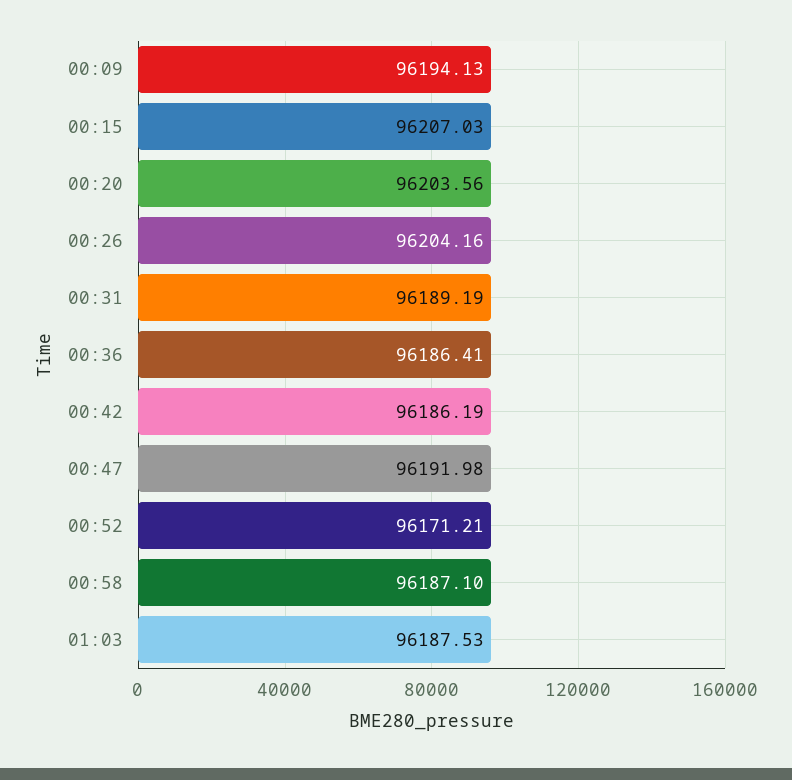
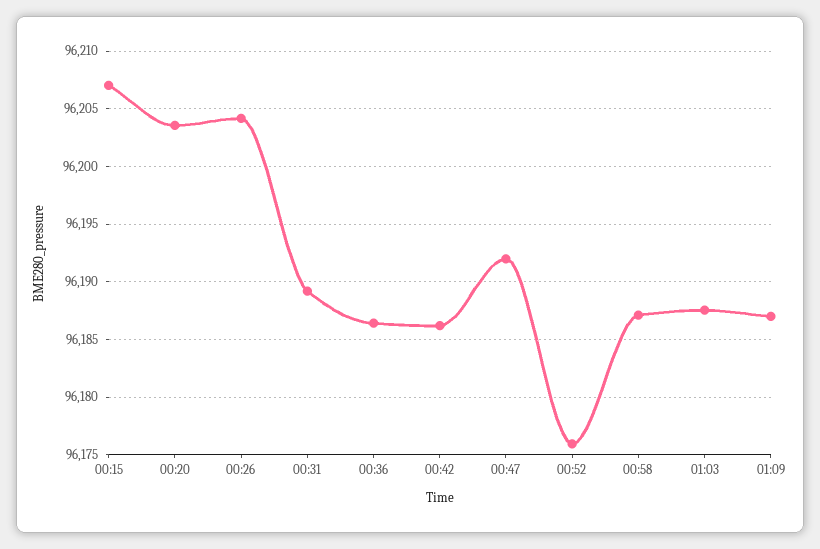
00:09: 96194.13 -> none
00:52: 96171.21 -> 96176
01:09: none -> 96187

